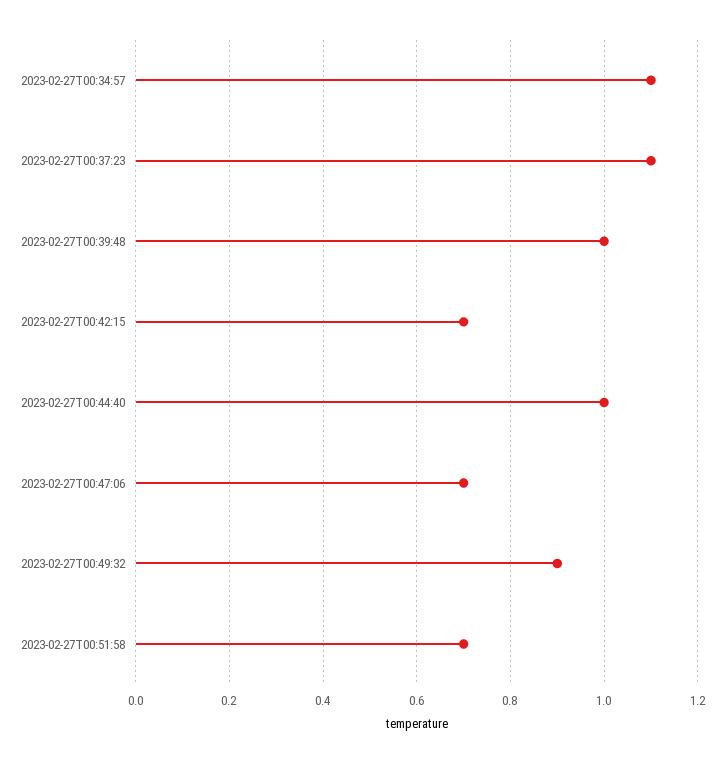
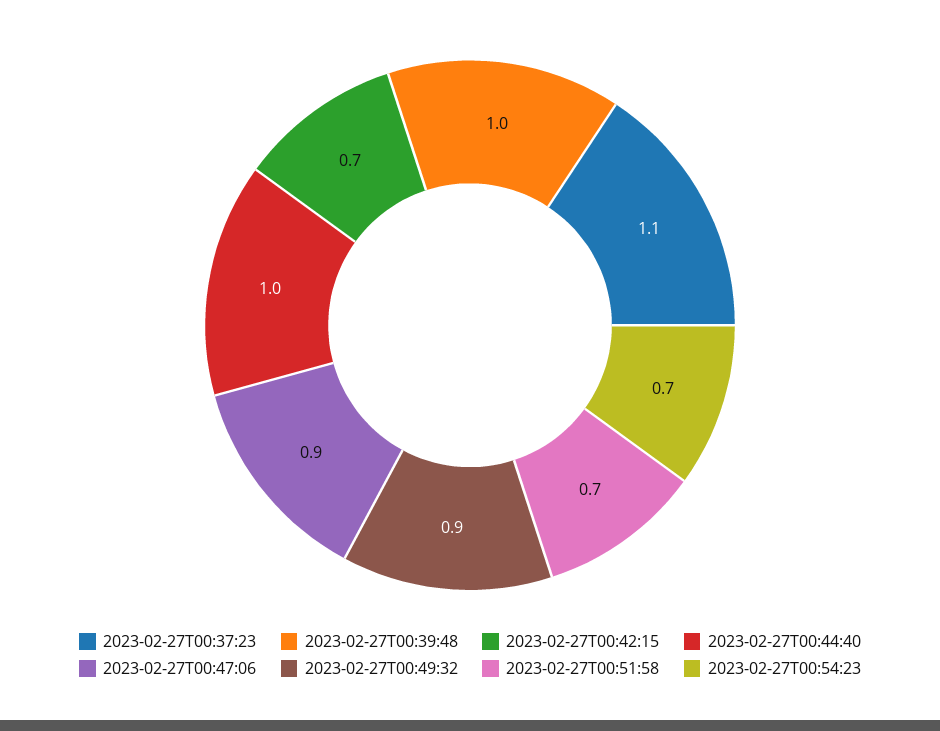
2023-02-27T00:34:57: 1.1 -> none
2023-02-27T00:47:06: 0.7 -> 0.9
2023-02-27T00:54:23: none -> 0.7

